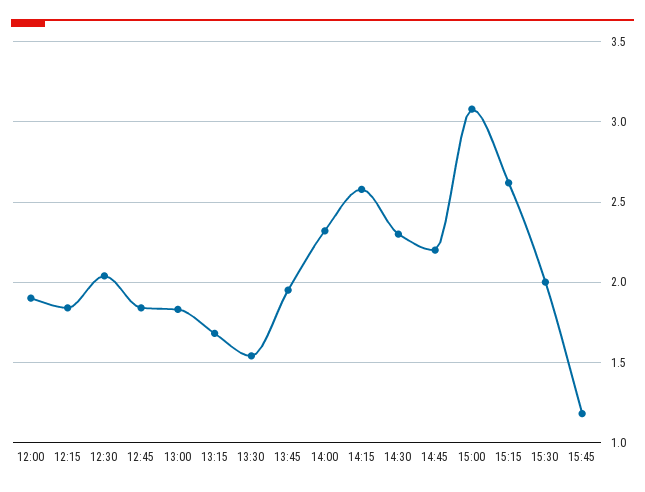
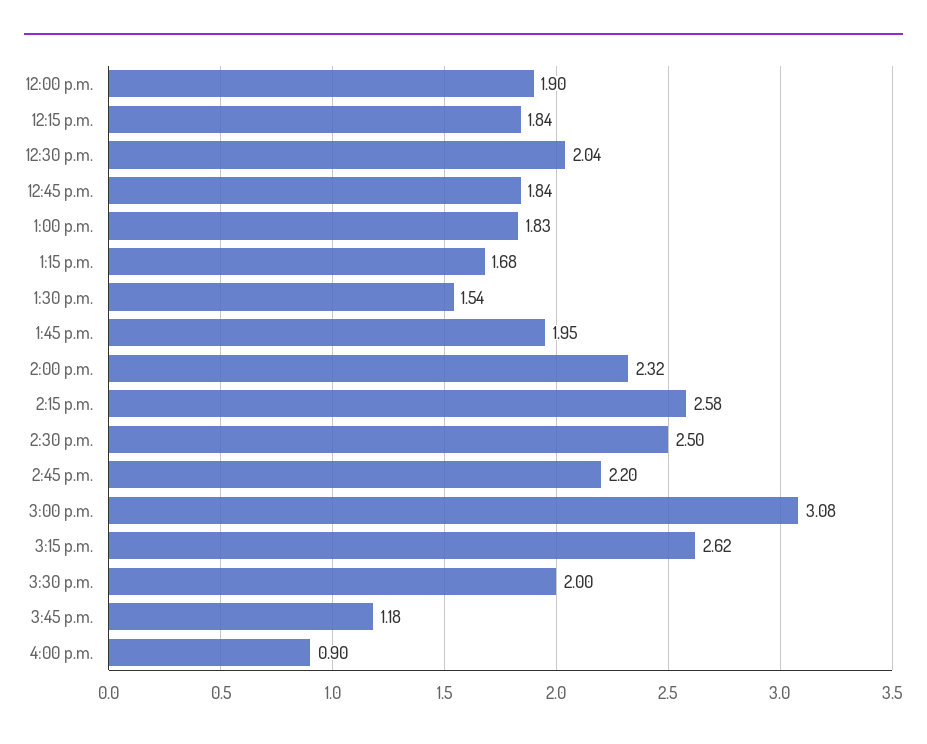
14:30: 2.3 -> 2.5
4:00 p.m.: none -> 0.9

